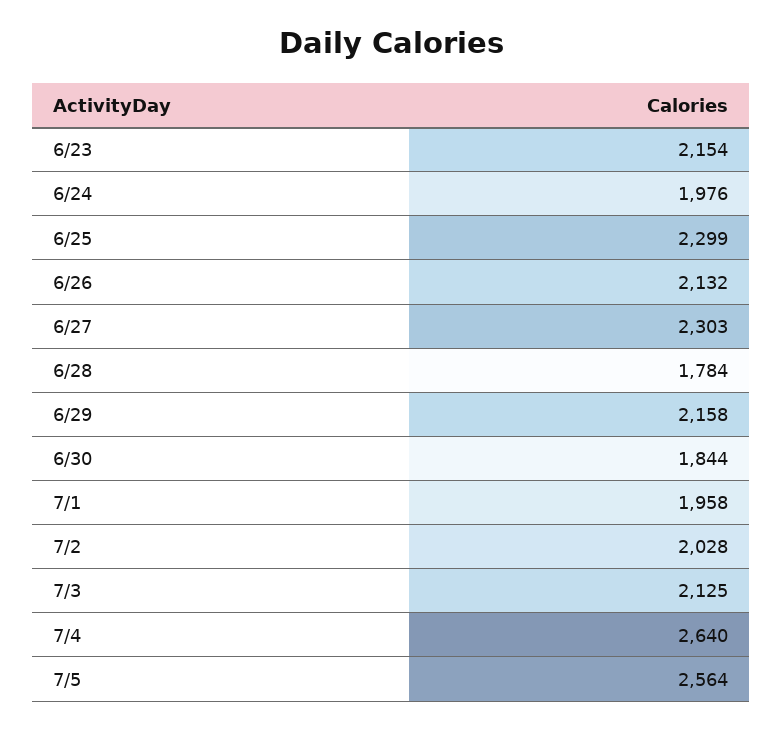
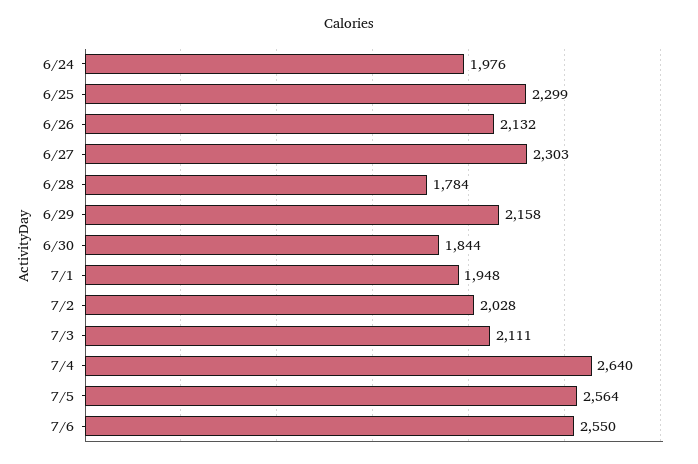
6/23: 2154 -> none
7/1: 1958 -> 1948
7/3: 2125 -> 2111
7/6: none -> 2550

